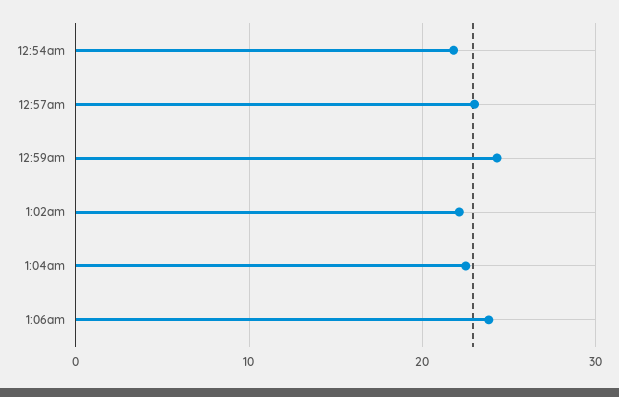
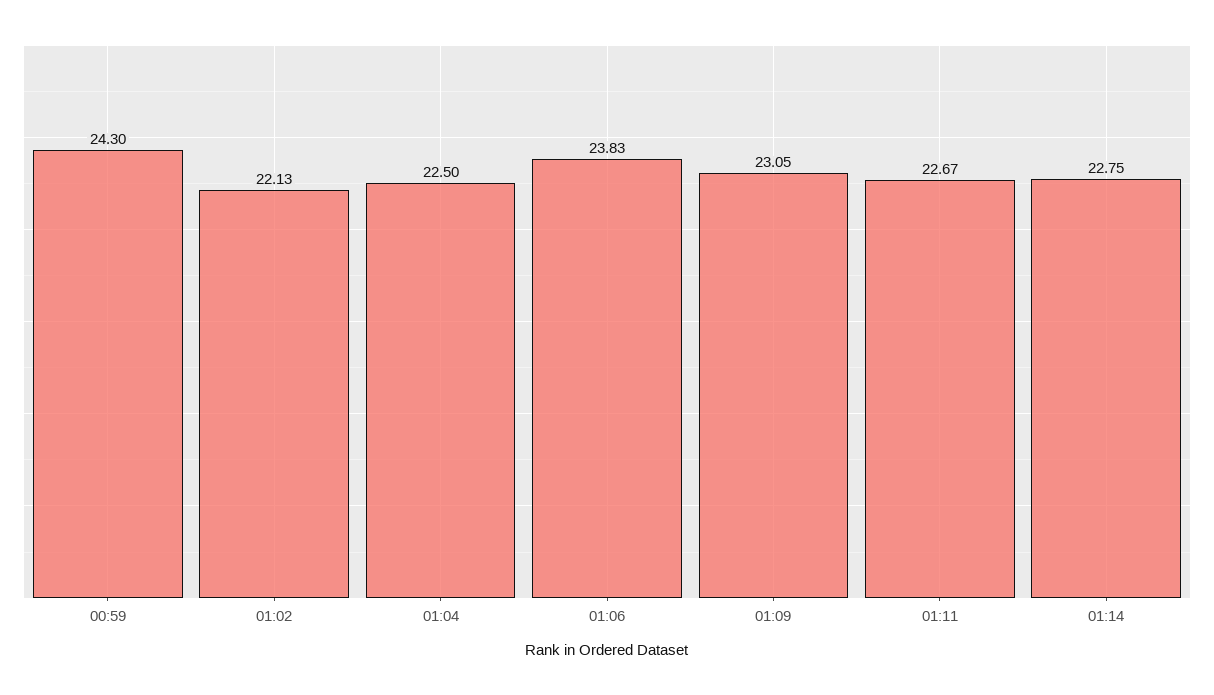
12:54am: 22 -> none
12:57am: 23 -> none
01:09: none -> 23.05
01:11: none -> 22.67
01:14: none -> 22.75

